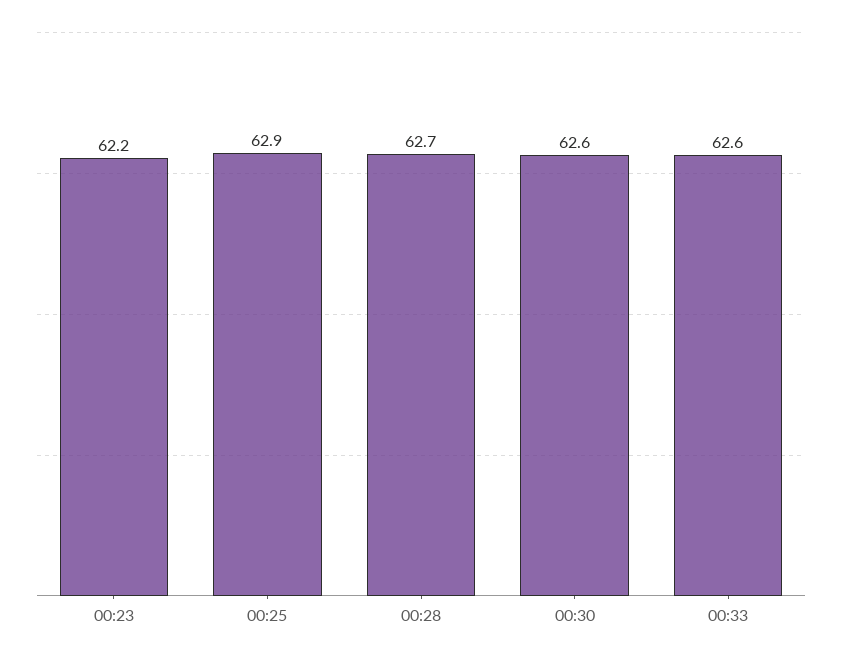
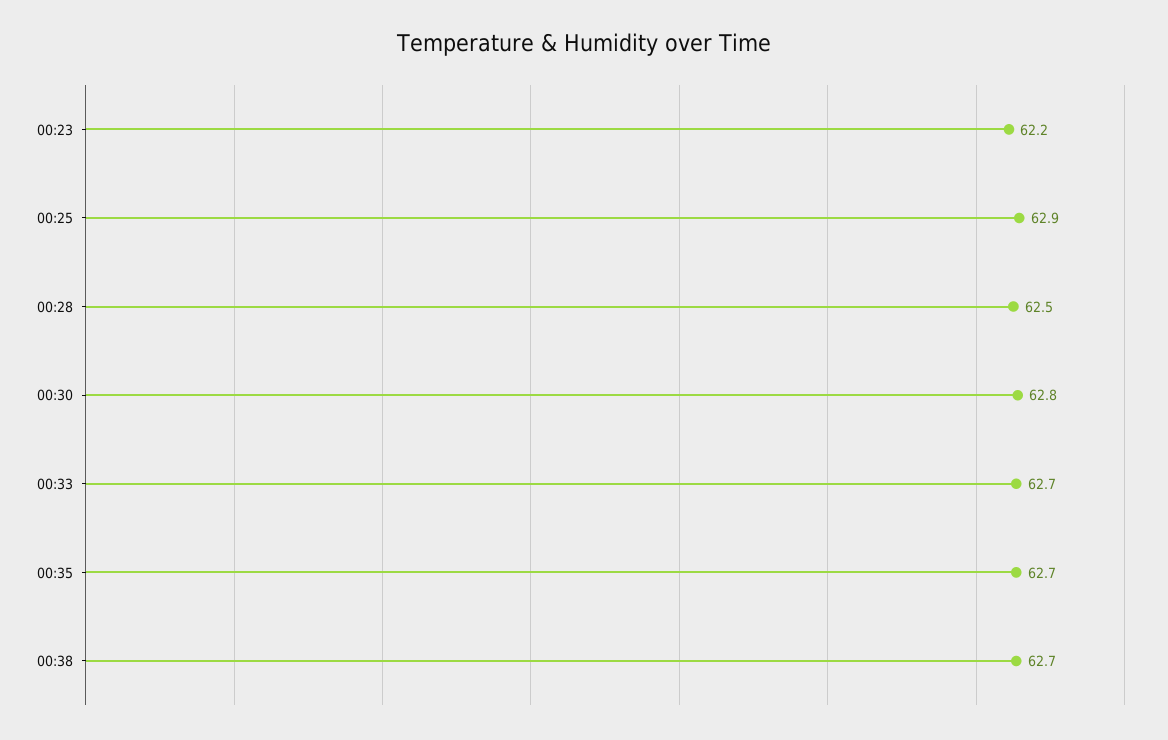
00:28: 62.7 -> 62.5
00:30: 62.6 -> 62.8
00:33: 62.6 -> 62.7
00:35: none -> 62.7
00:38: none -> 62.7

